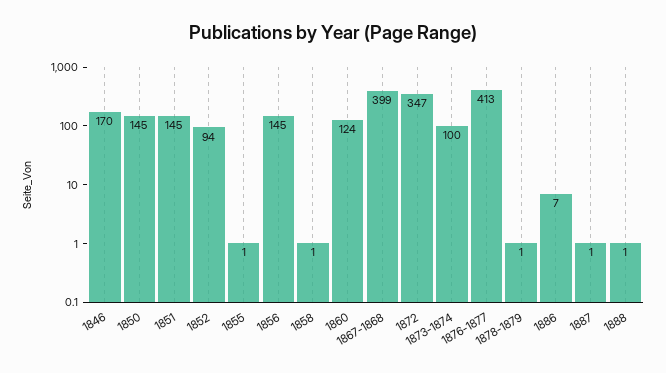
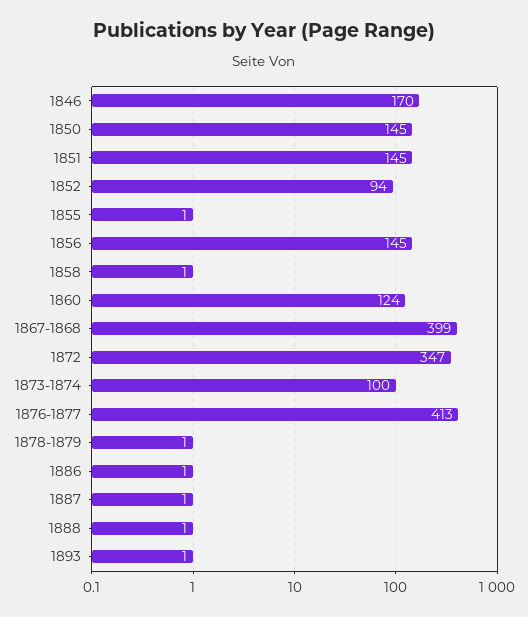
1886: 7 -> 1
1893: none -> 1

